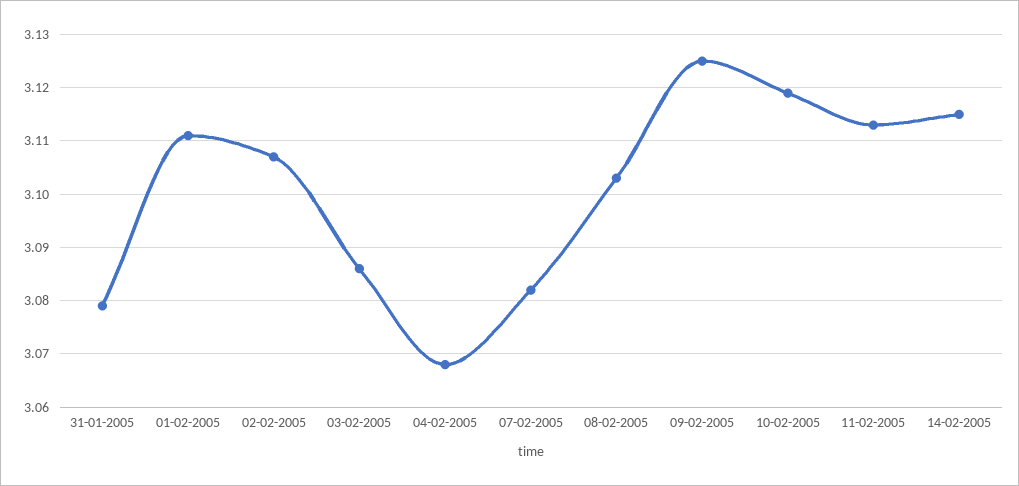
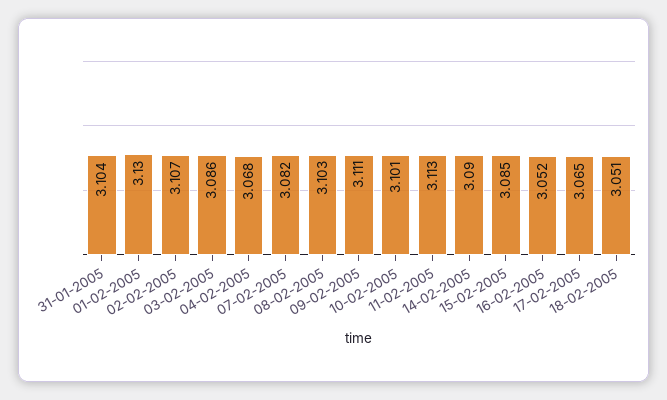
31-01-2005: 3.08 -> 3.104
01-02-2005: 3.11 -> 3.13
09-02-2005: 3.125 -> 3.111
10-02-2005: 3.12 -> 3.101
14-02-2005: 3.115 -> 3.09
15-02-2005: none -> 3.085
16-02-2005: none -> 3.052
17-02-2005: none -> 3.065
18-02-2005: none -> 3.051

